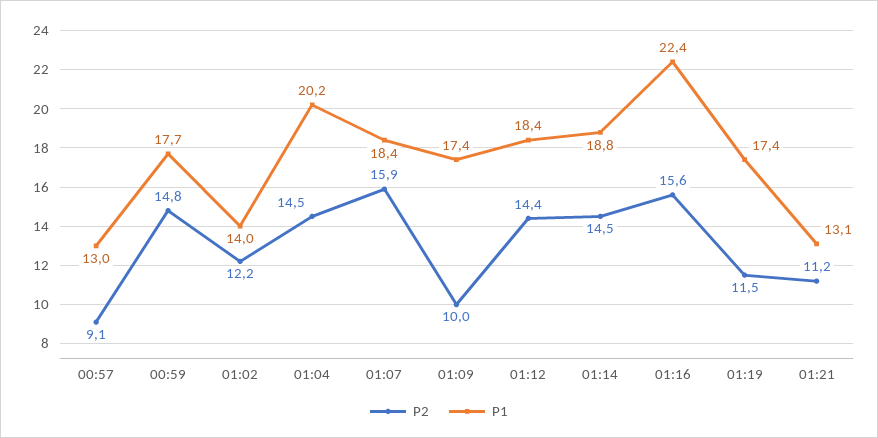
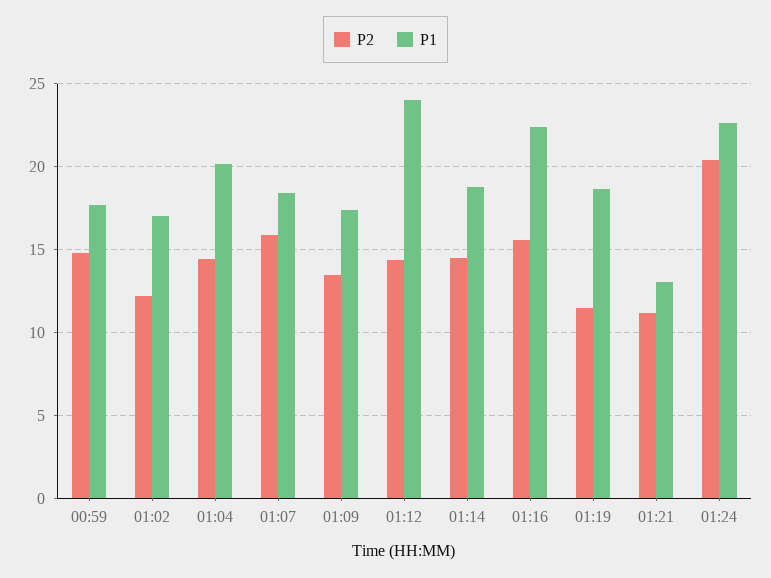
P2, 00:57: 9.1 -> none
P1, 00:57: 13 -> none
P1, 01:02: 14 -> 17
P2, 01:09: 10 -> 13.5
P1, 01:12: 18.4 -> 24
P1, 01:19: 17.4 -> 18.5
P2, 01:24: none -> 20.5
P1, 01:24: none -> 22.5

